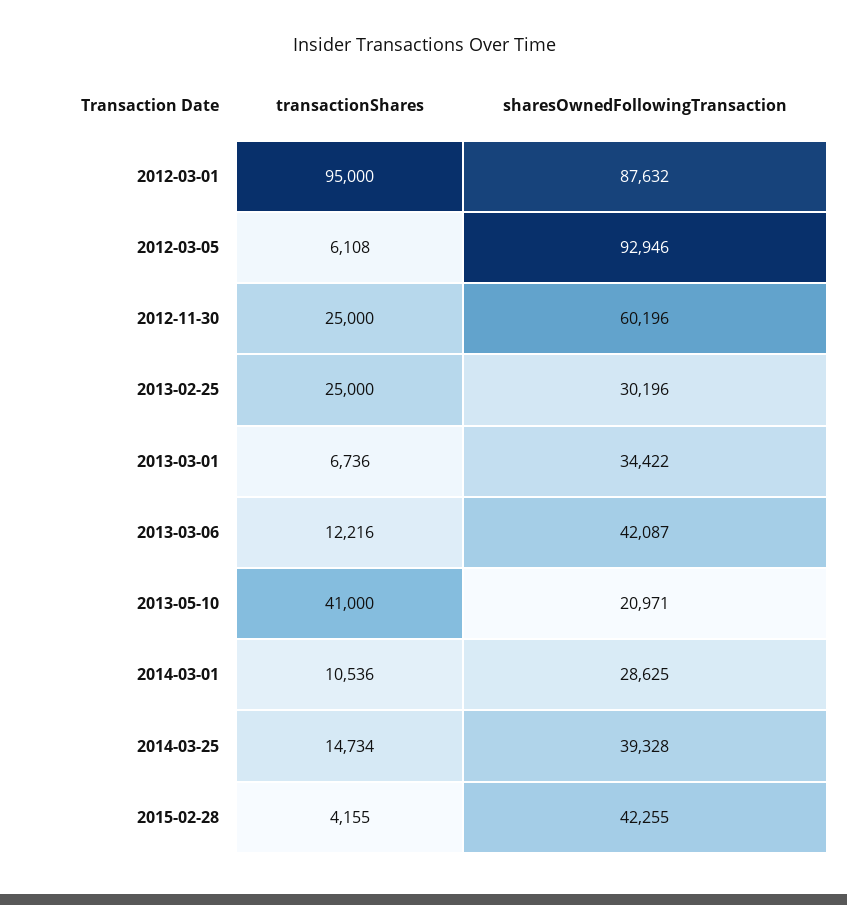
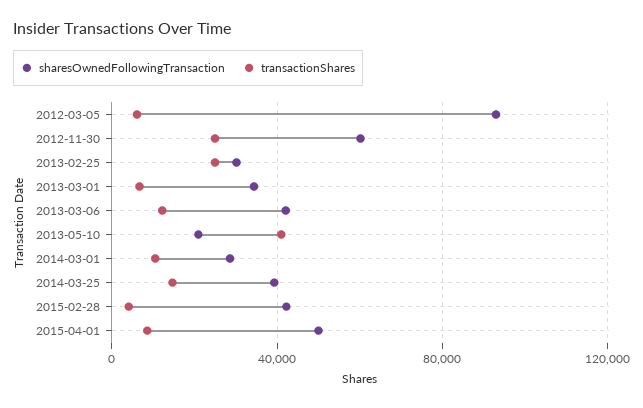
transactionShares, 2012-03-01: 95000 -> none
sharesOwnedFollowingTransaction, 2012-03-01: 87632 -> none
sharesOwnedFollowingTransaction, 2015-04-01: none -> 50000
transactionShares, 2015-04-01: none -> 10000

